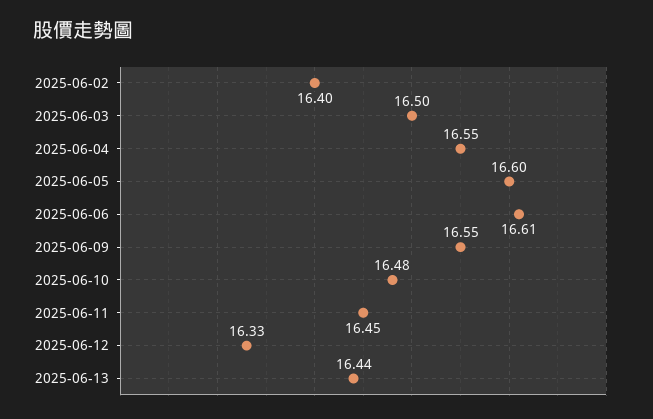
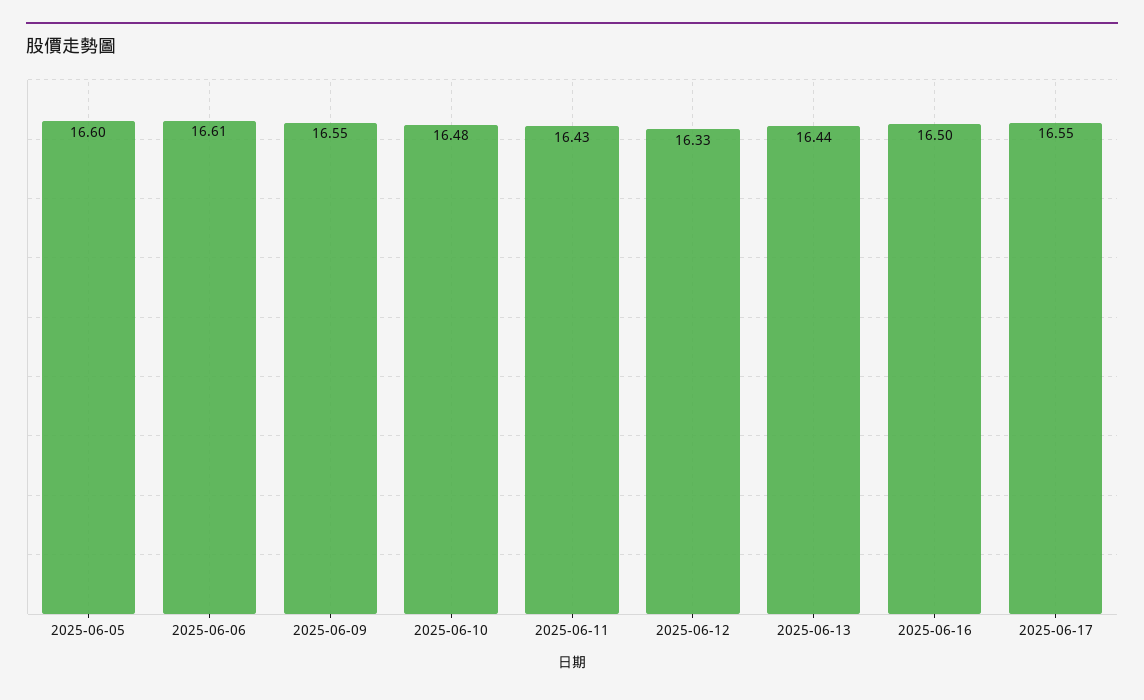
2025-06-02: 16.4 -> none
2025-06-03: 16.5 -> none
2025-06-04: 16.55 -> none
2025-06-11: 16.45 -> 16.43
2025-06-16: none -> 16.5
2025-06-17: none -> 16.55

